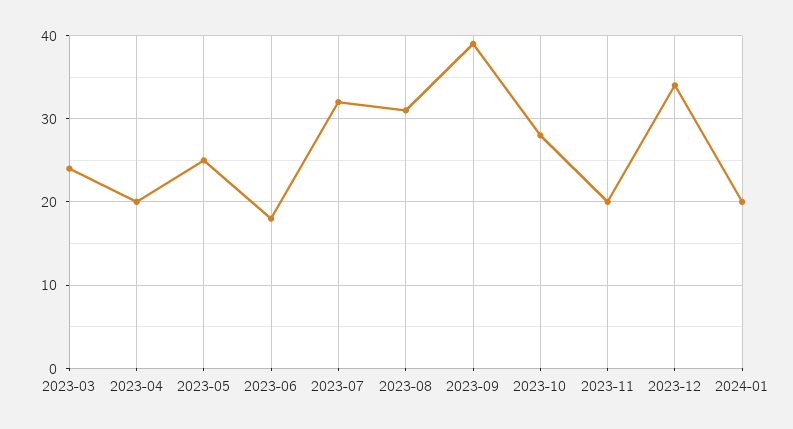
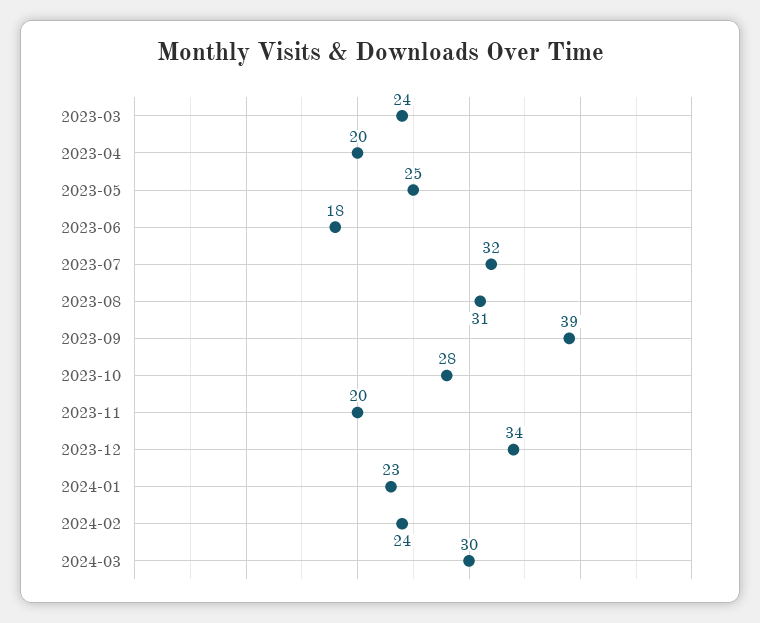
2024-01: 20 -> 23
2024-02: none -> 24
2024-03: none -> 30

